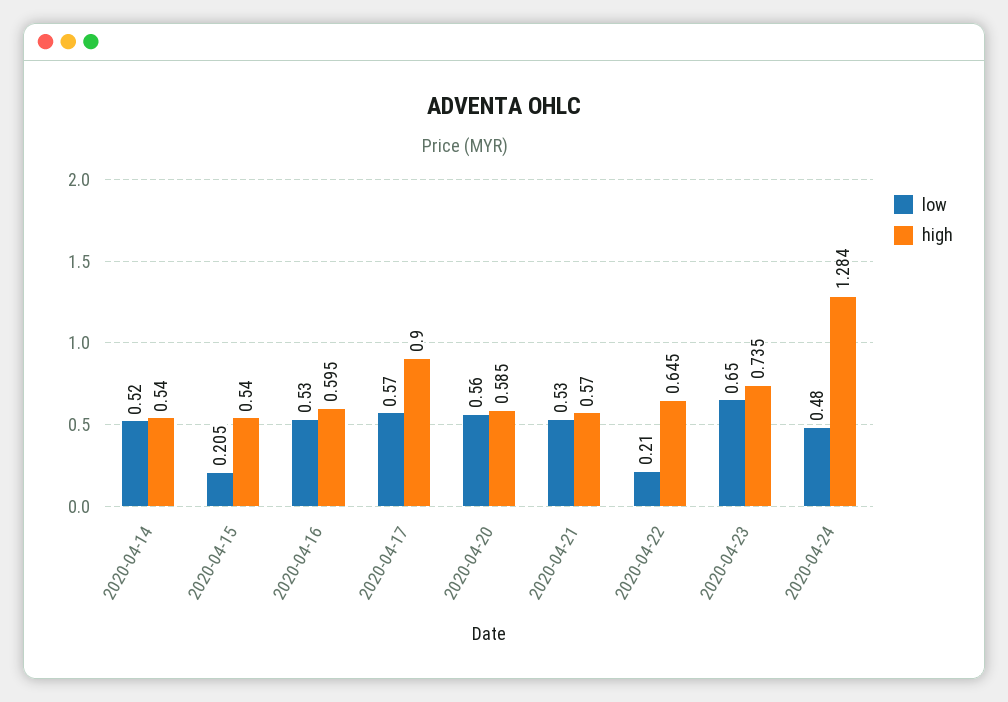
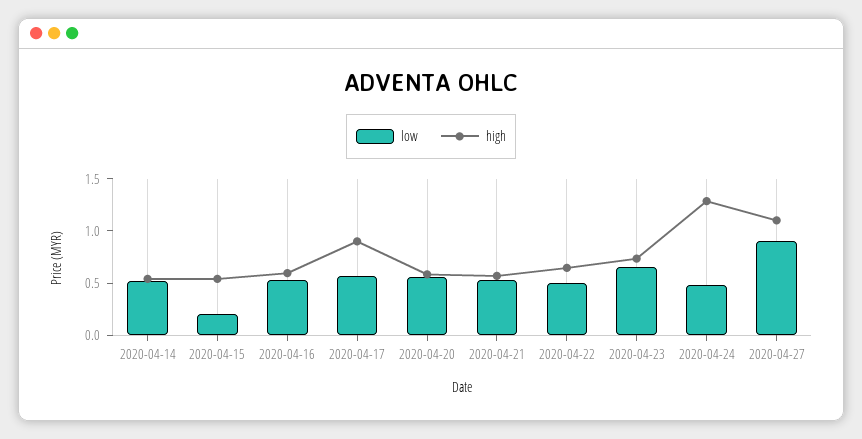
low, 2020-04-22: 0.21 -> 0.5
low, 2020-04-27: none -> 0.9
high, 2020-04-27: none -> 1.1

